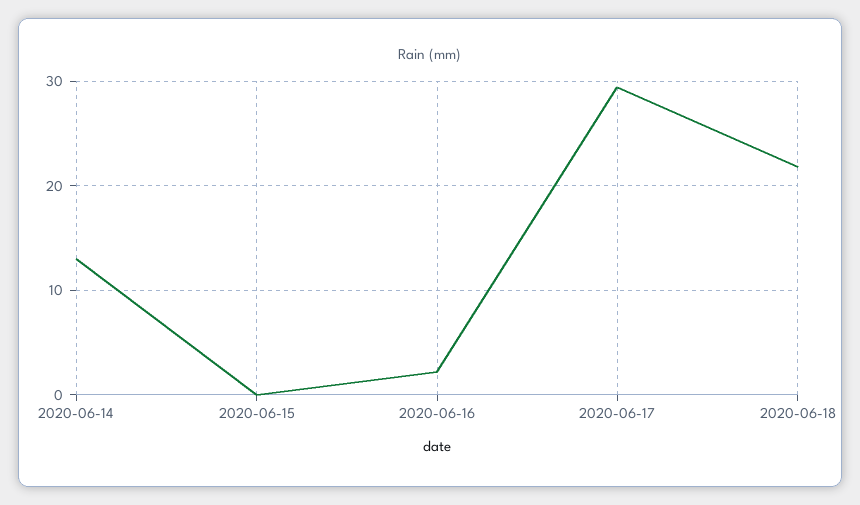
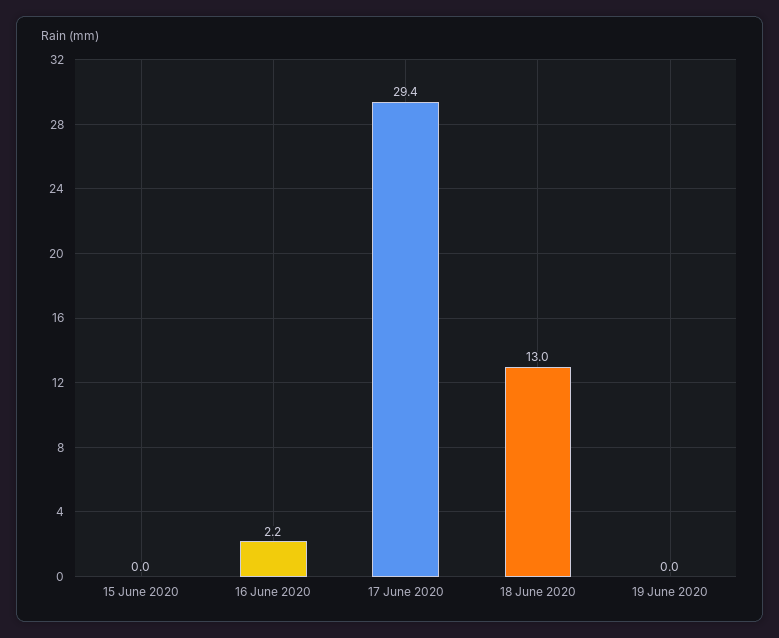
2020-06-14: 13 -> none
2020-06-18: 22 -> 13
19 June 2020: none -> 0

